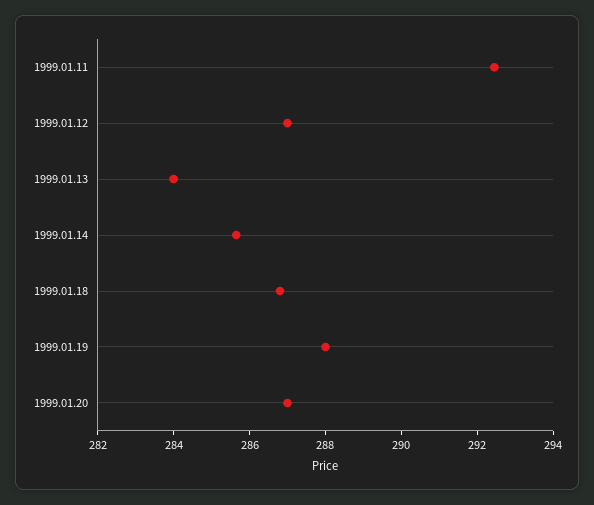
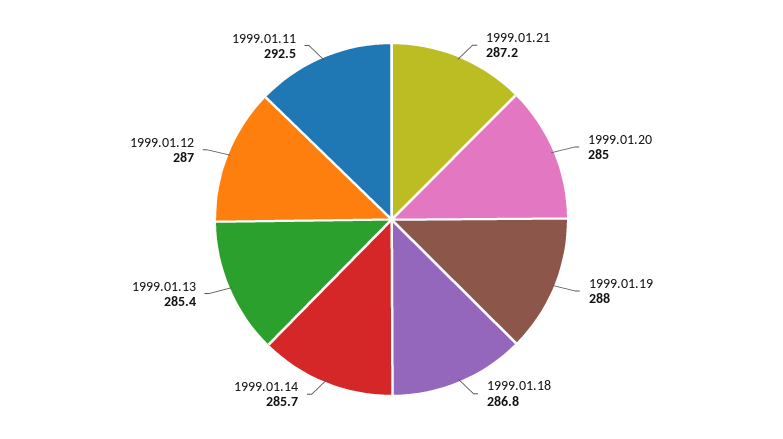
1999.01.13: 284 -> 285.4
1999.01.20: 287 -> 285
1999.01.21: none -> 287.2

